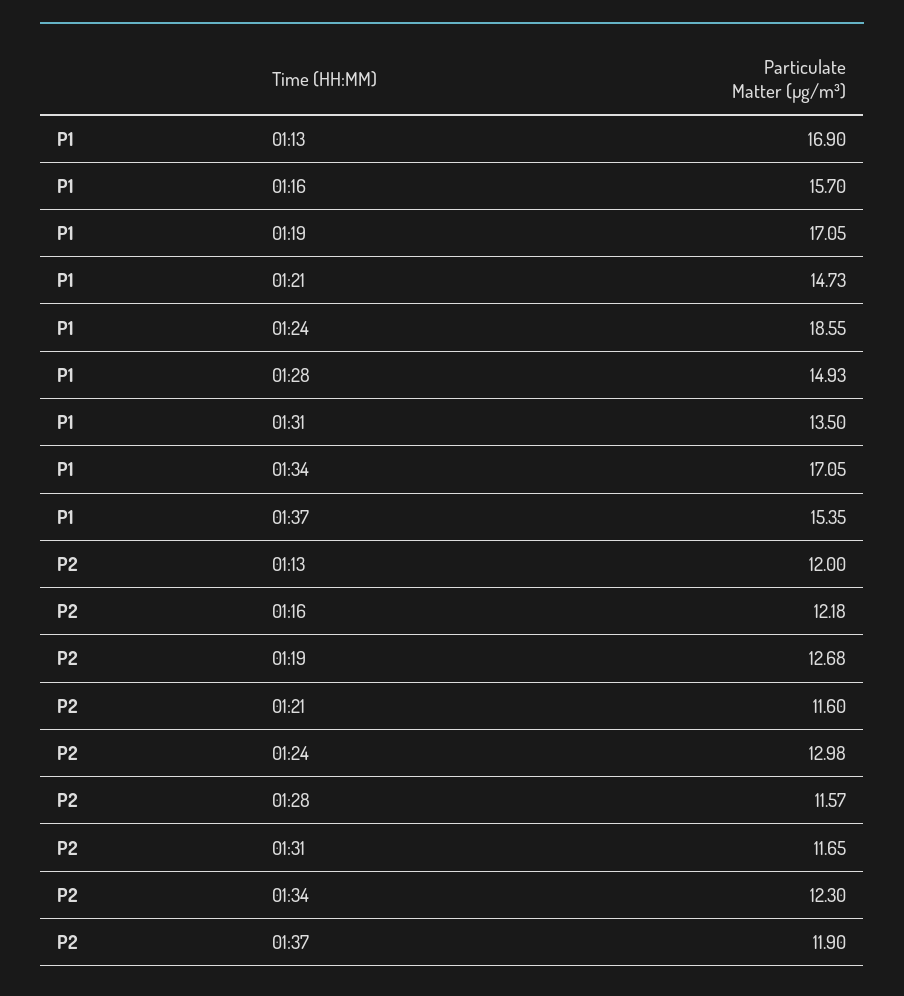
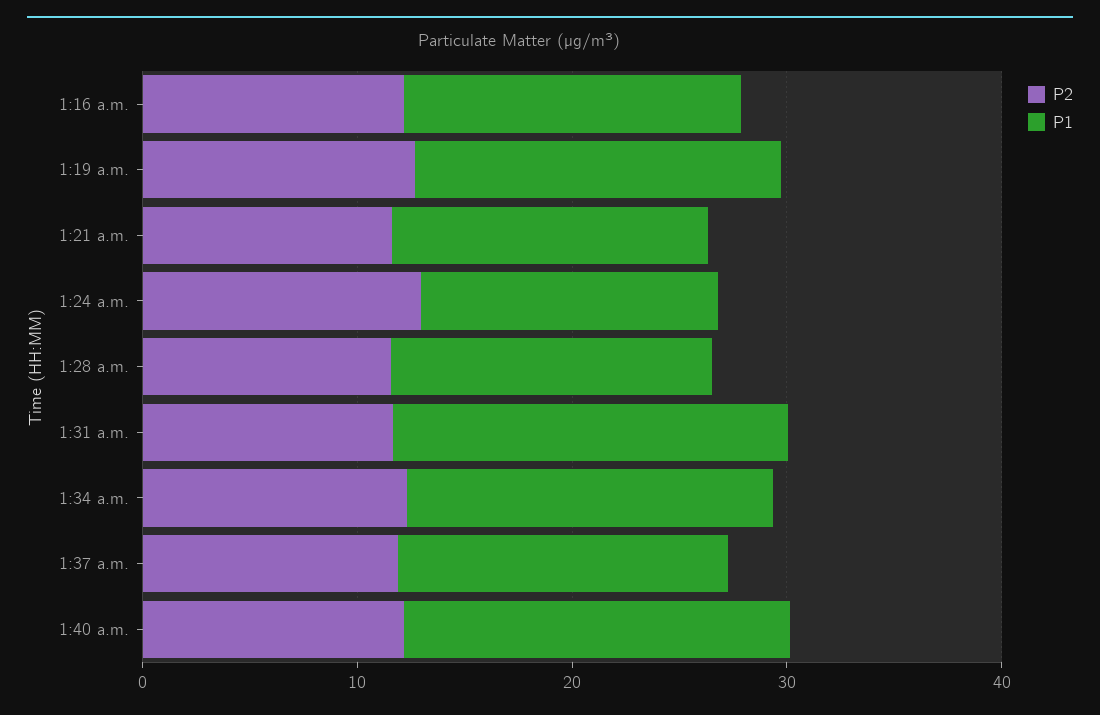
P1, 01:13: 16.9 -> none
P1, 01:24: 18.55 -> 14
P1, 01:31: 13.5 -> 18
P2, 01:13: 12 -> none
P2, 1:40 a.m.: none -> 12
P1, 1:40 a.m.: none -> 18

